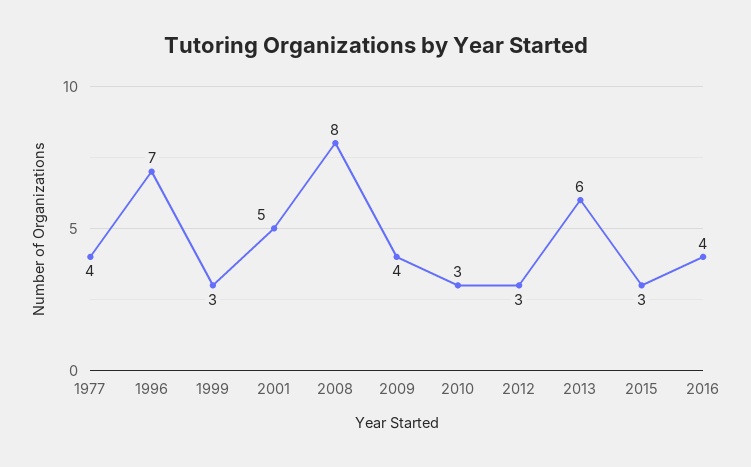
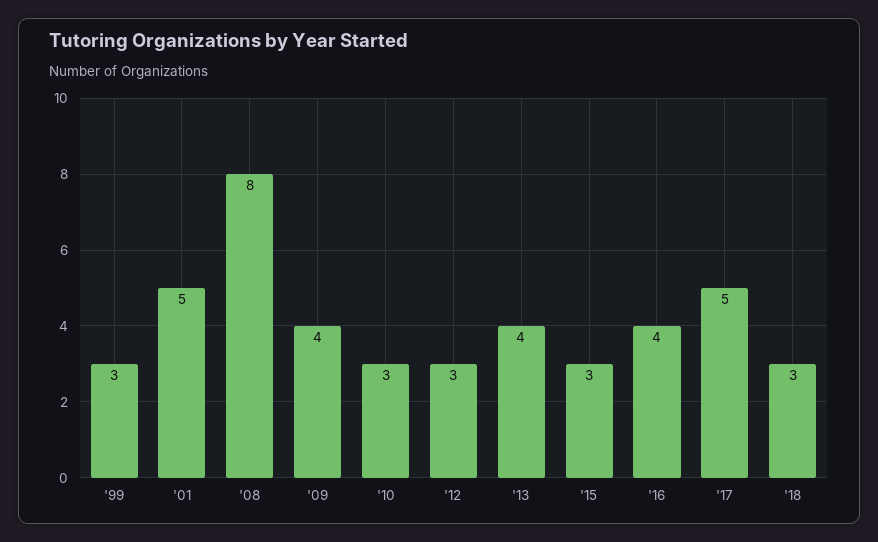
1977: 4 -> none
1996: 7 -> none
2013: 6 -> 4
'17: none -> 5
'18: none -> 3

